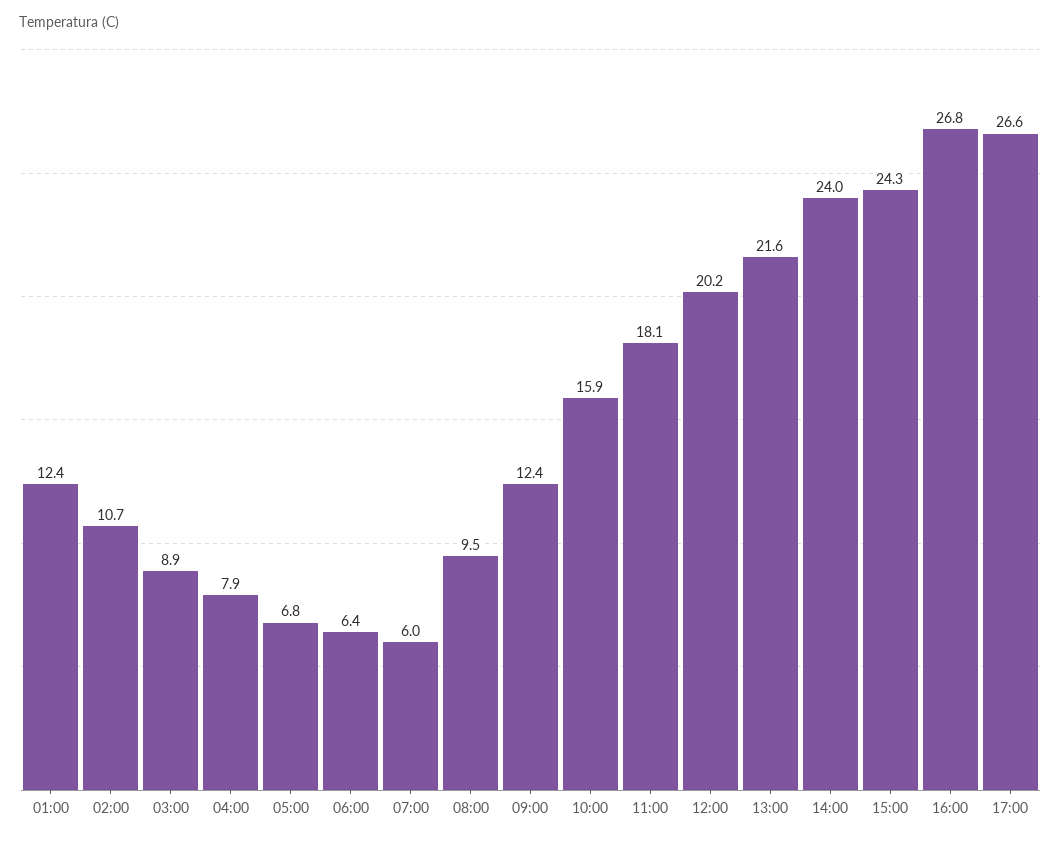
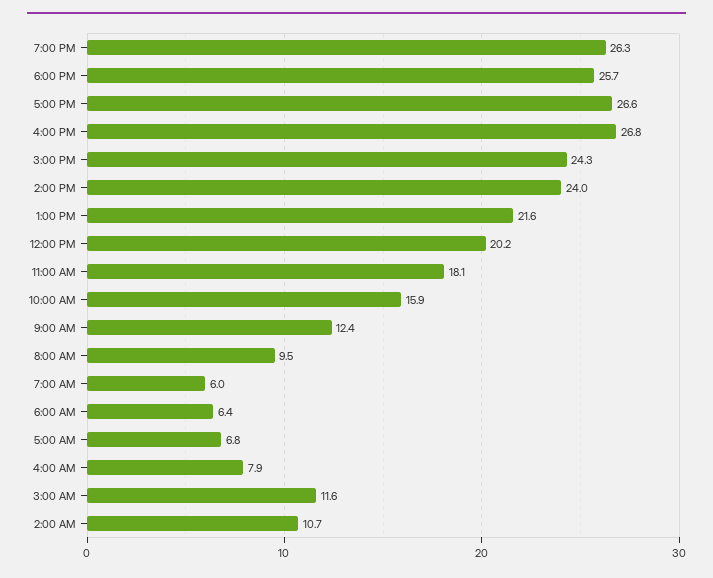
01:00: 12.4 -> none
03:00: 8.9 -> 11.6
7:00 PM: none -> 26.3
6:00 PM: none -> 25.7

